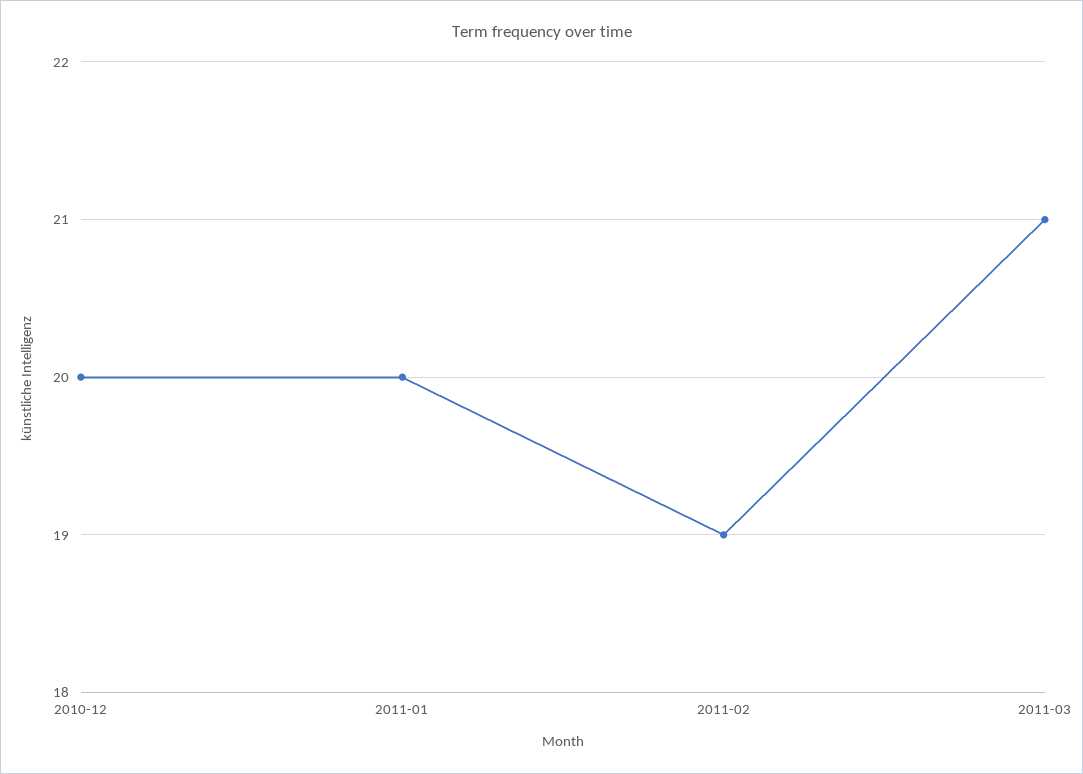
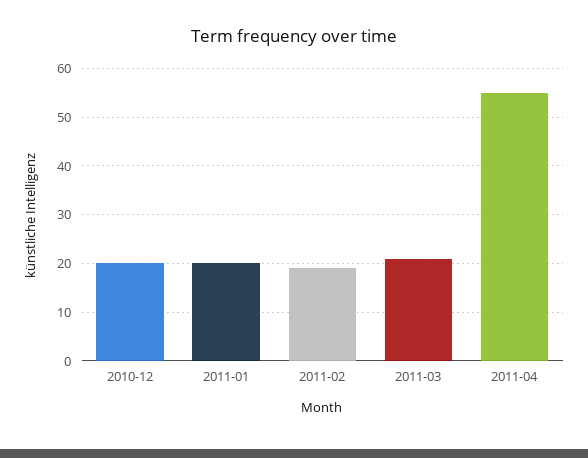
2011-04: none -> 55

